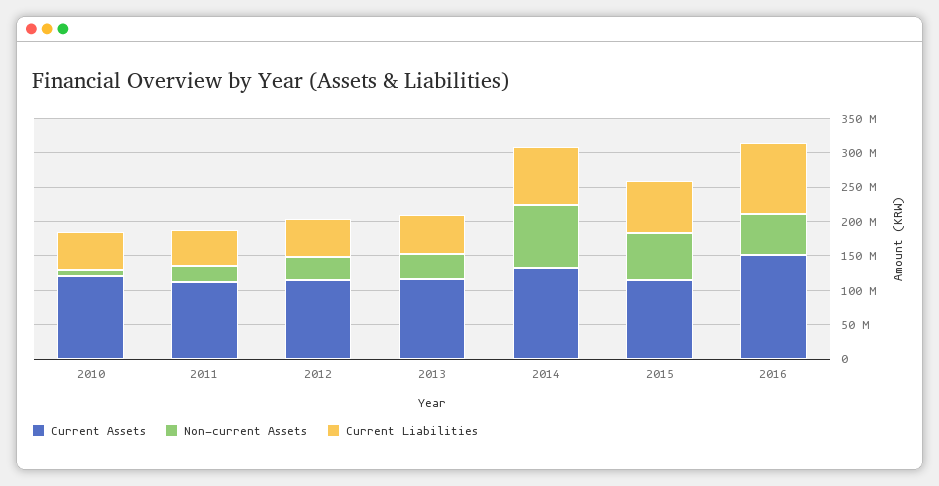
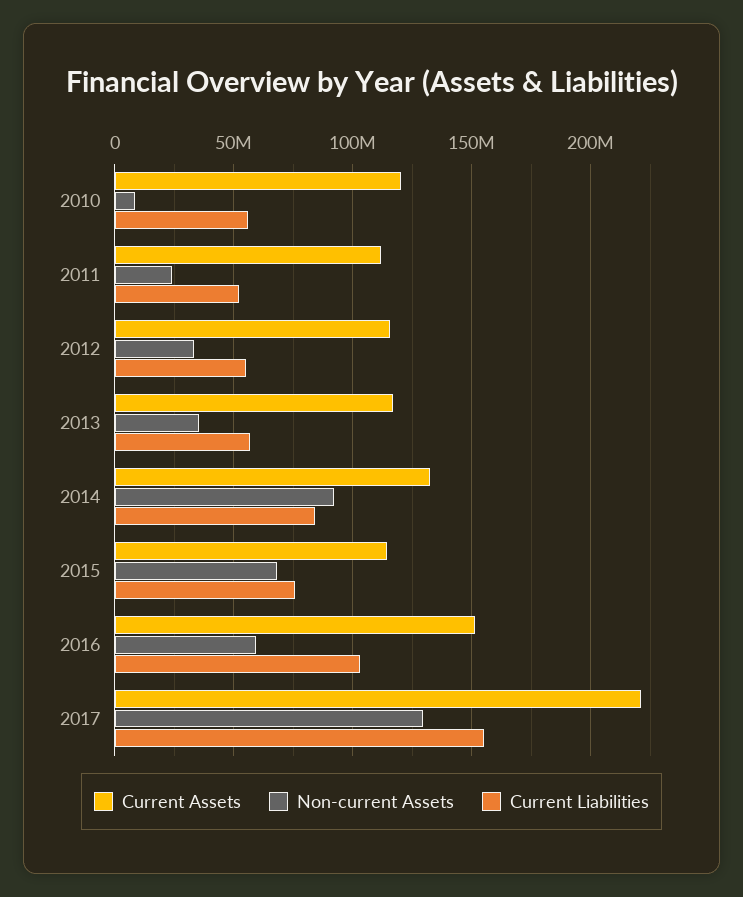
Current Assets, 2017: none -> 220000000
Non-current Assets, 2017: none -> 130000000
Current Liabilities, 2017: none -> 155000000

